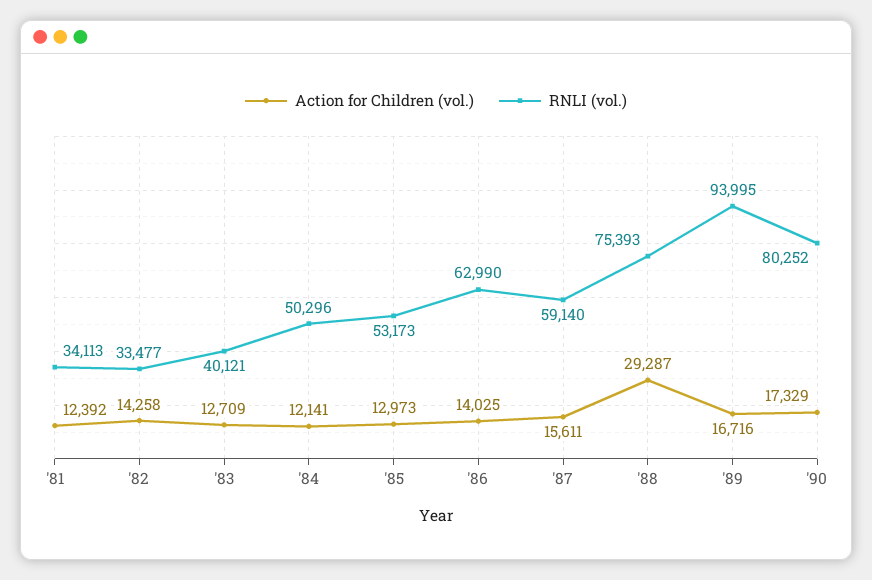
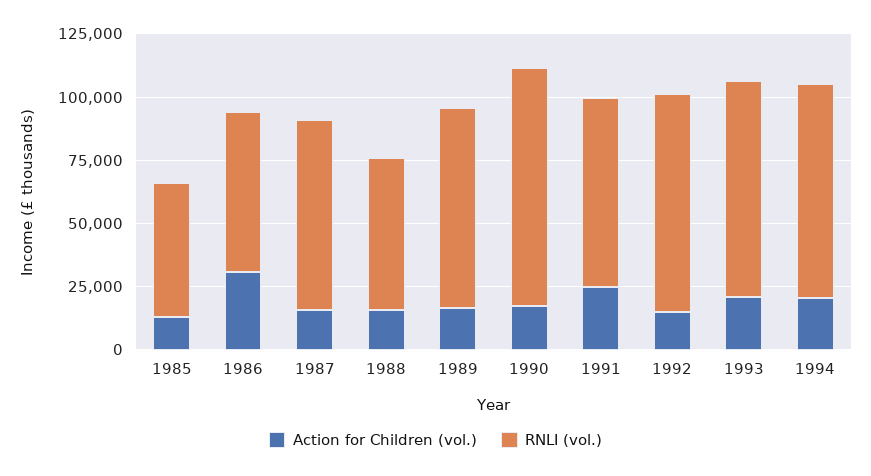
Action for Children (vol.), '81: 12392 -> none
RNLI (vol.), '81: 34113 -> none
Action for Children (vol.), '82: 14258 -> none
RNLI (vol.), '82: 33477 -> none
Action for Children (vol.), '83: 12709 -> none
RNLI (vol.), '83: 40121 -> none
Action for Children (vol.), '84: 12141 -> none
RNLI (vol.), '84: 50296 -> none
Action for Children (vol.), '86: 14025 -> 30000
RNLI (vol.), '87: 59140 -> 75000
Action for Children (vol.), '88: 29287 -> 15000
RNLI (vol.), '88: 75393 -> 60000
RNLI (vol.), '89: 93995 -> 80000
RNLI (vol.), '90: 80252 -> 95000
Action for Children (vol.), 1991: none -> 25000
RNLI (vol.), 1991: none -> 75000
Action for Children (vol.), 1992: none -> 15000
RNLI (vol.), 1992: none -> 85000
Action for Children (vol.), 1993: none -> 20000
RNLI (vol.), 1993: none -> 85000
Action for Children (vol.), 1994: none -> 20000
RNLI (vol.), 1994: none -> 85000

